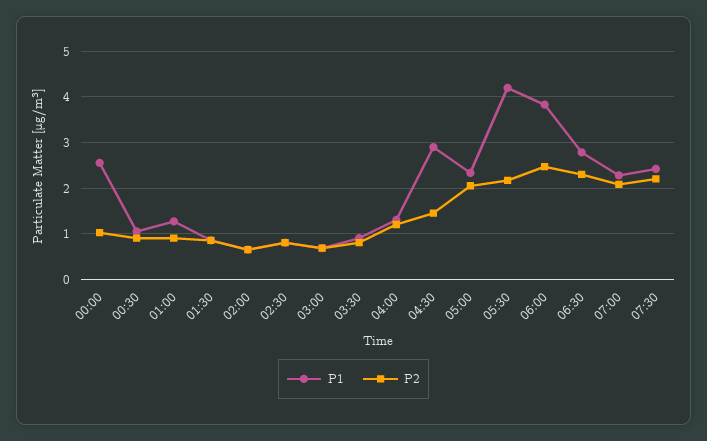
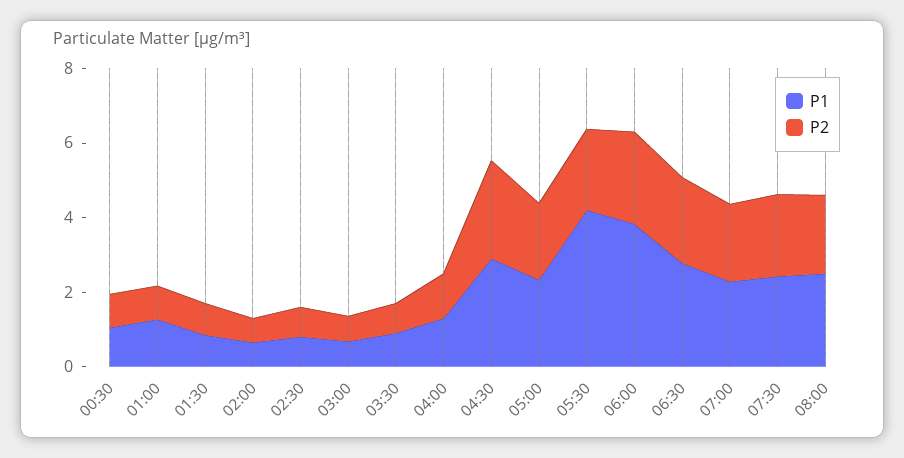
P1, 00:00: 2.6 -> none
P2, 00:00: 1 -> none
P2, 04:30: 1.4 -> 2.5
P1, 08:00: none -> 2.5
P2, 08:00: none -> 2

